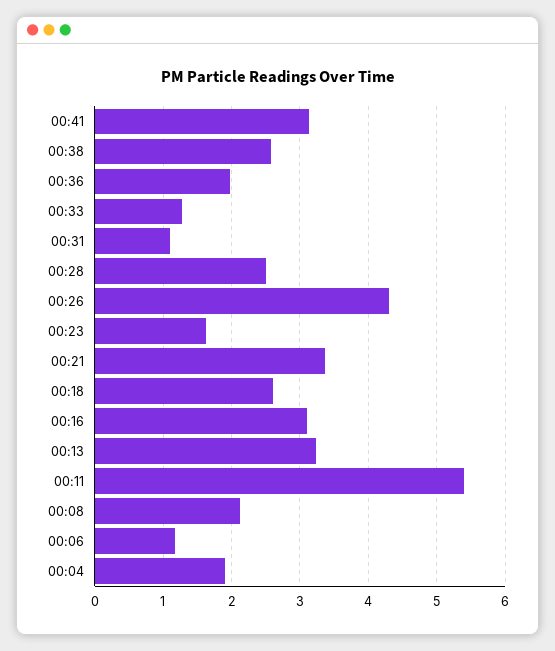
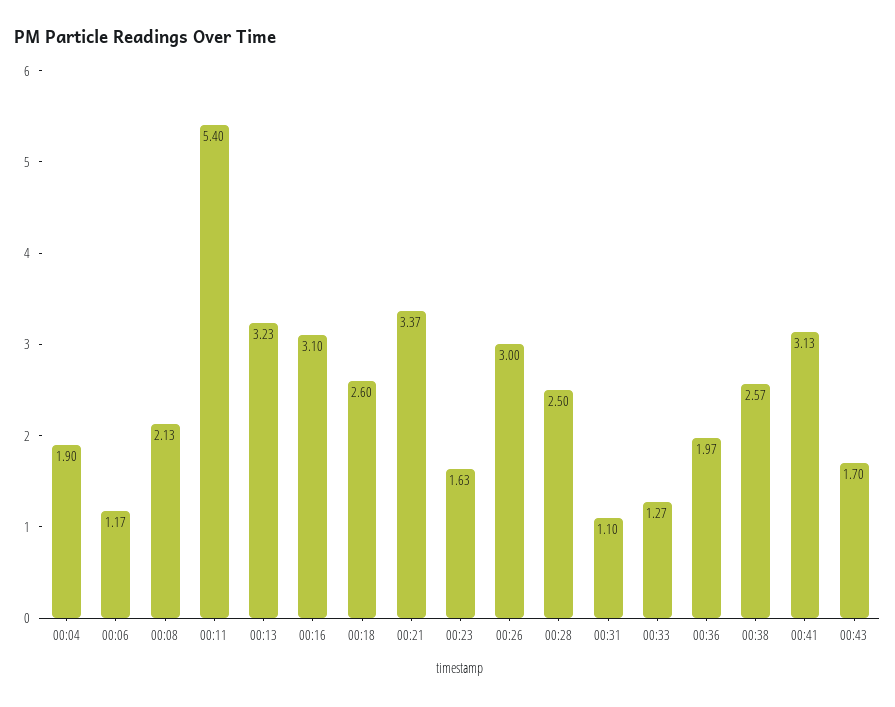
00:26: 4.3 -> 3
00:43: none -> 1.7

